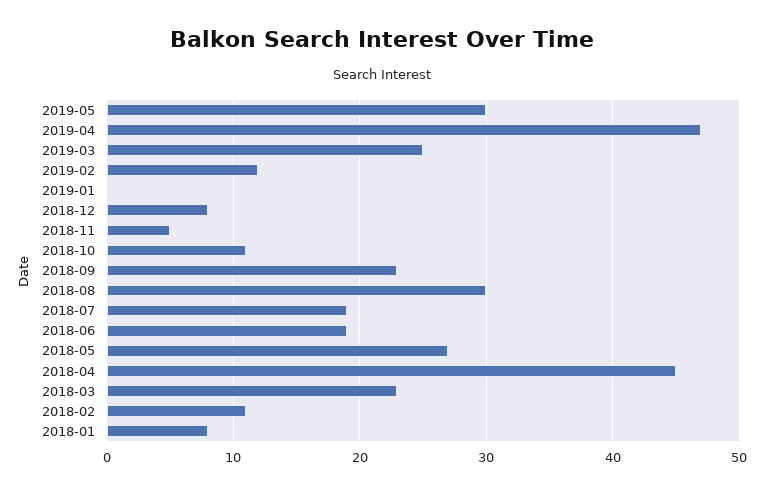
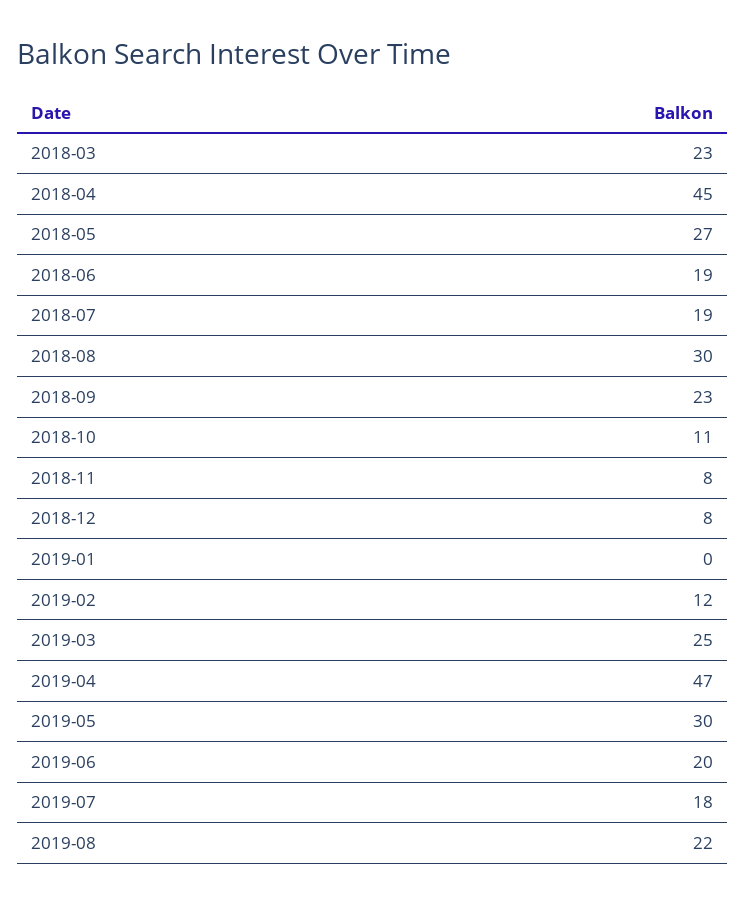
2018-11: 5 -> 8
2018-02: 11 -> none
2018-01: 8 -> none
2019-06: none -> 20
2019-07: none -> 18
2019-08: none -> 22

